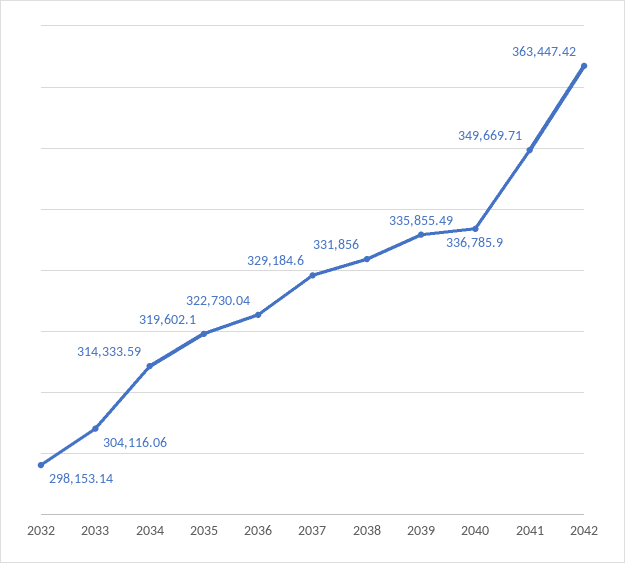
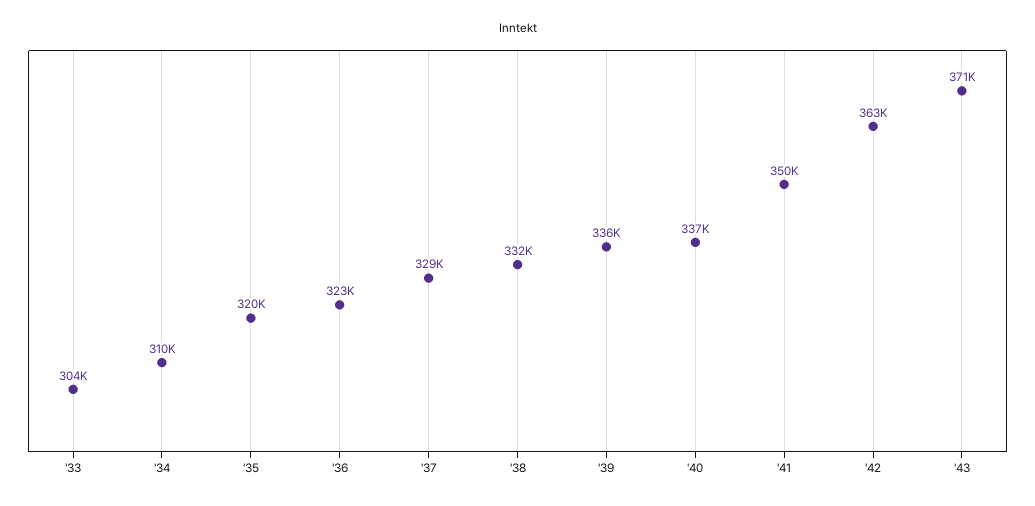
2032: 298153.14 -> none
2034: 314333.59 -> 310000
'43: none -> 371000

